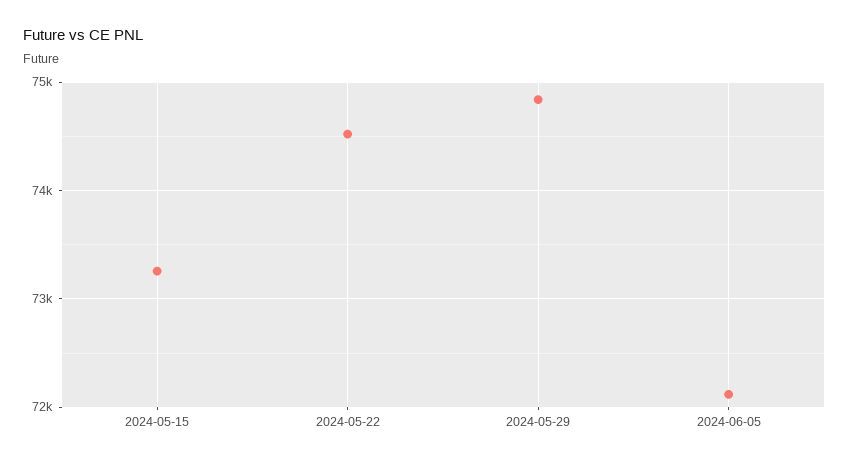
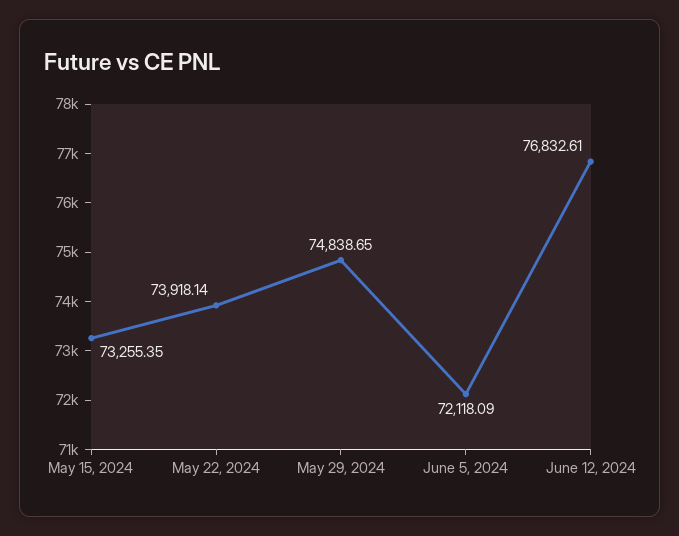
2024-05-22: 74500 -> 73918.14
June 12, 2024: none -> 76832.61

